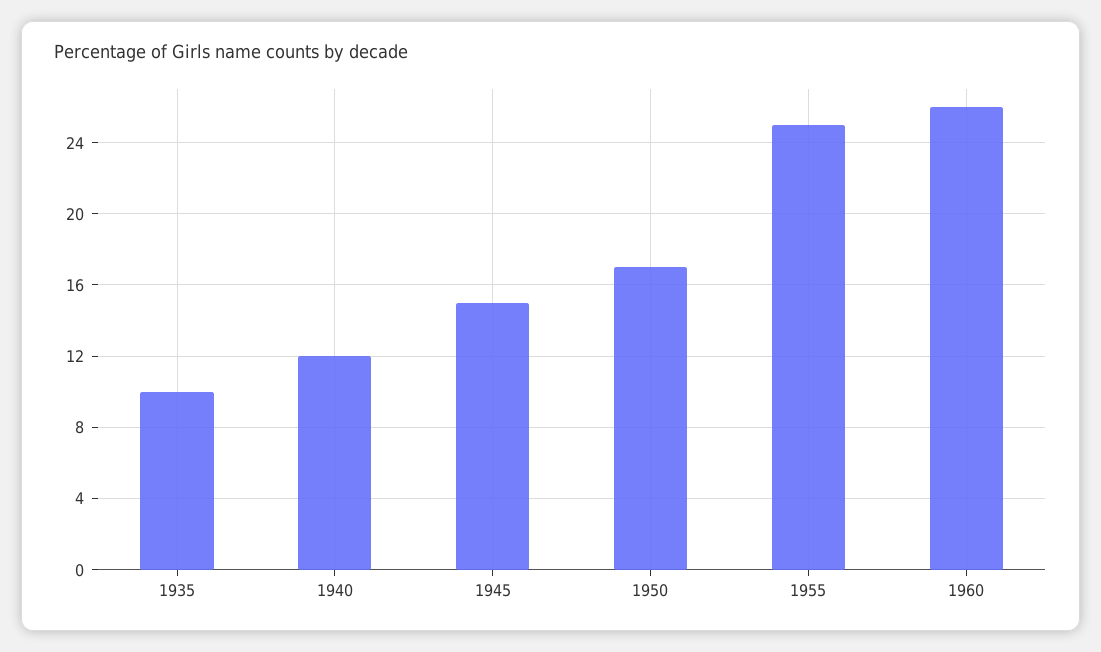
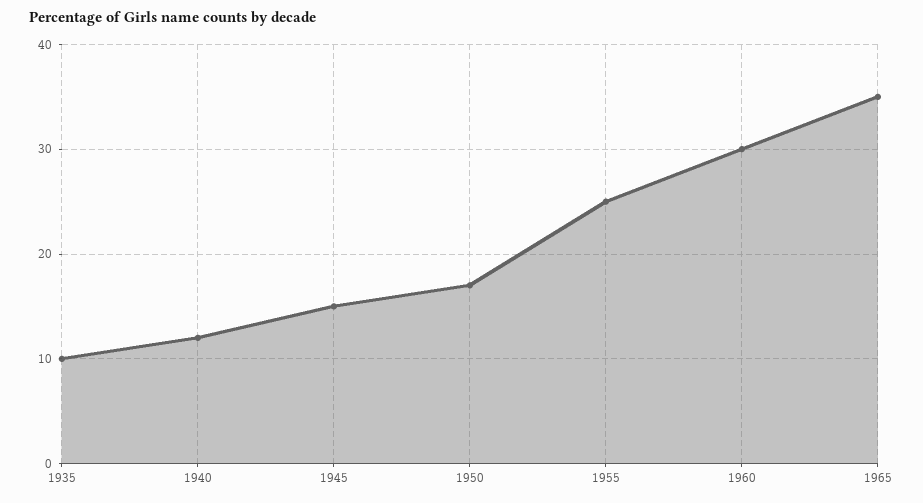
1960: 26 -> 30
1965: none -> 35

